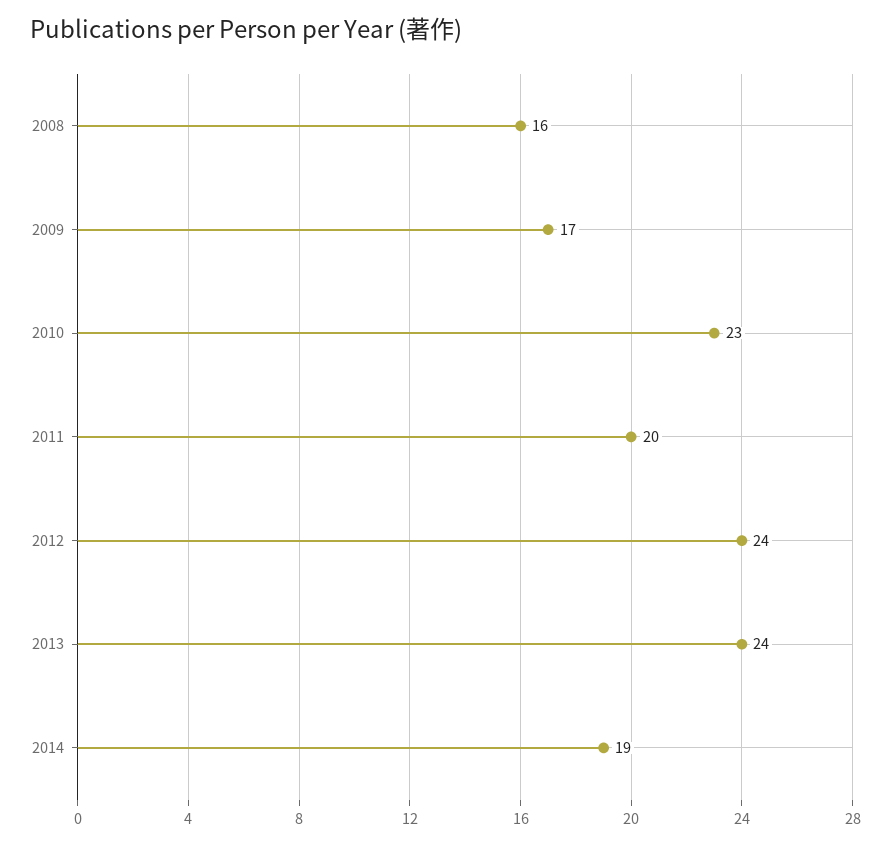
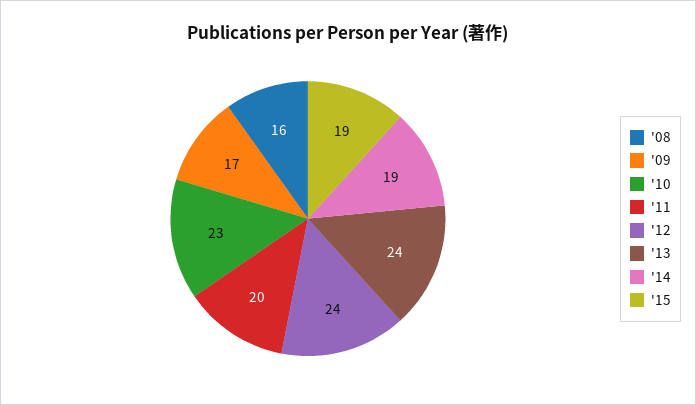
'15: none -> 19

